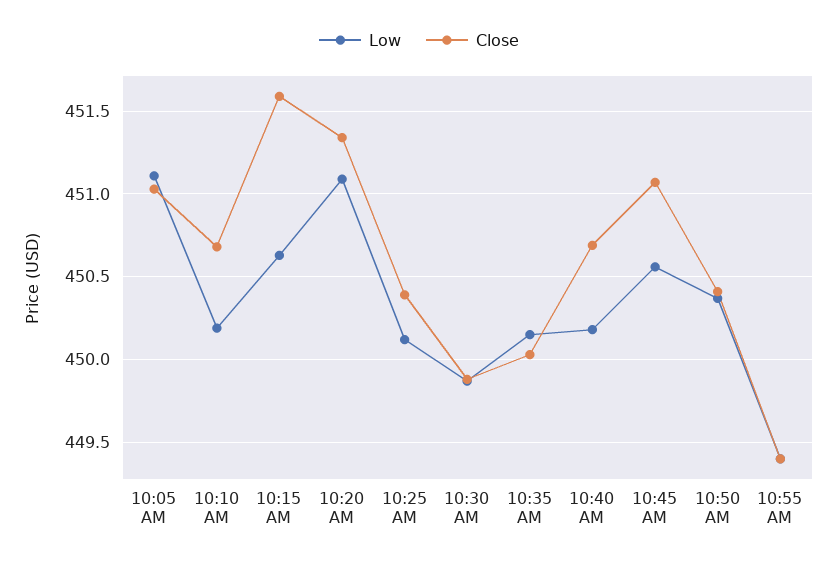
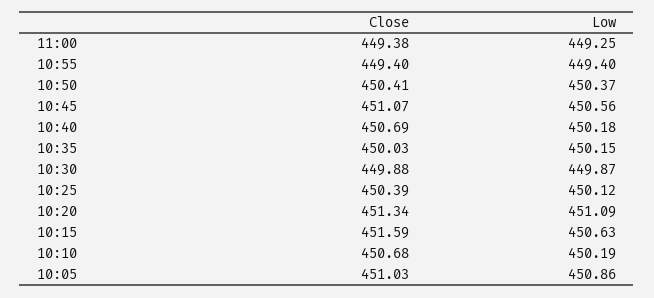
Low, 10:05 AM: 451.1 -> 450.86
Close, 11:00: none -> 449.38
Low, 11:00: none -> 449.25

